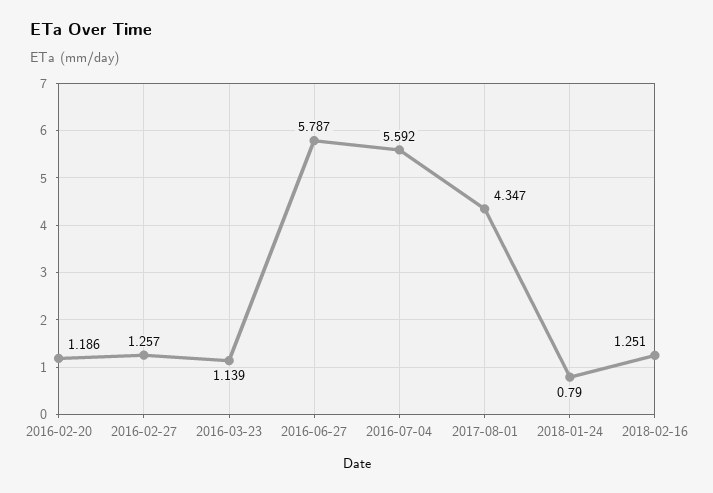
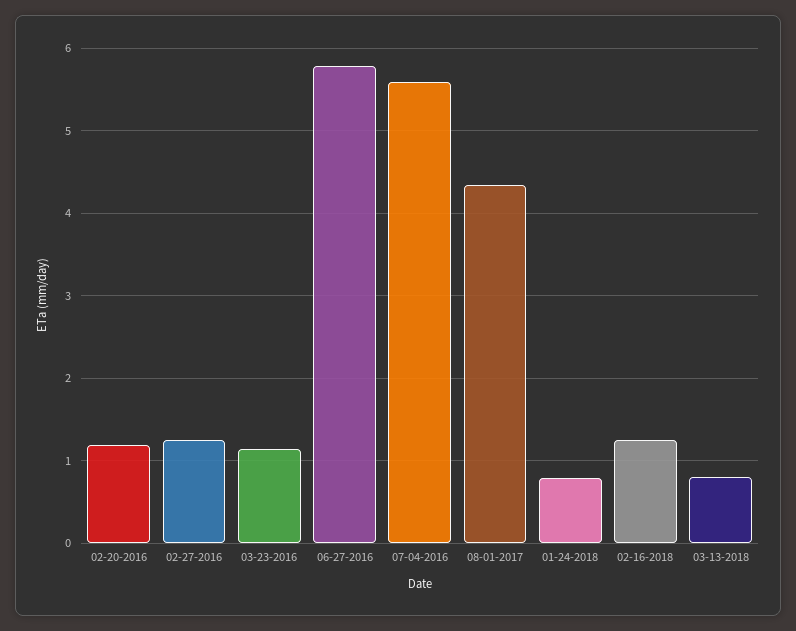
03-13-2018: none -> 0.8

